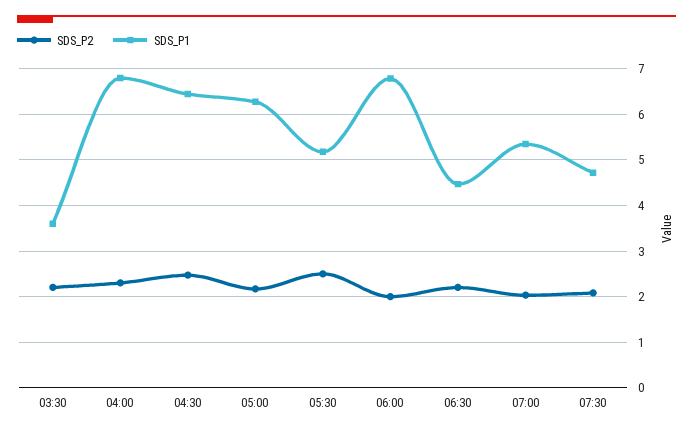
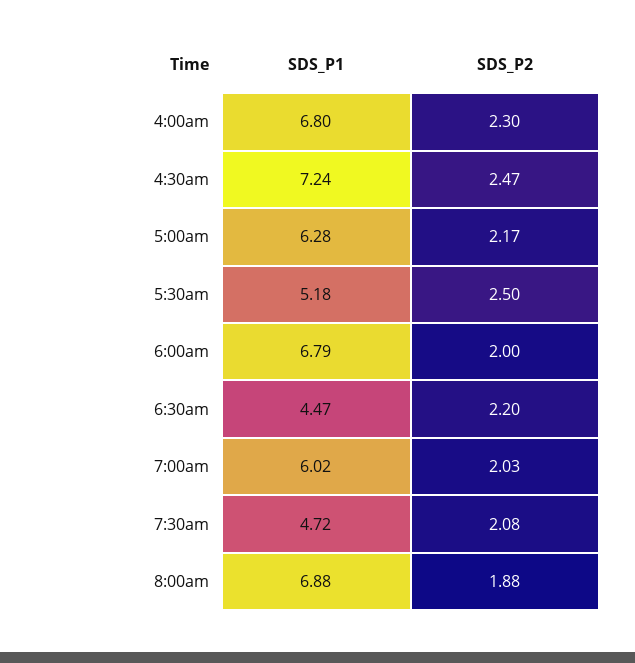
SDS_P2, 03:30: 2.2 -> none
SDS_P1, 03:30: 3.6 -> none
SDS_P1, 04:30: 6.4 -> 7.24
SDS_P1, 07:00: 5.4 -> 6.02
SDS_P1, 8:00am: none -> 6.88
SDS_P2, 8:00am: none -> 1.88

